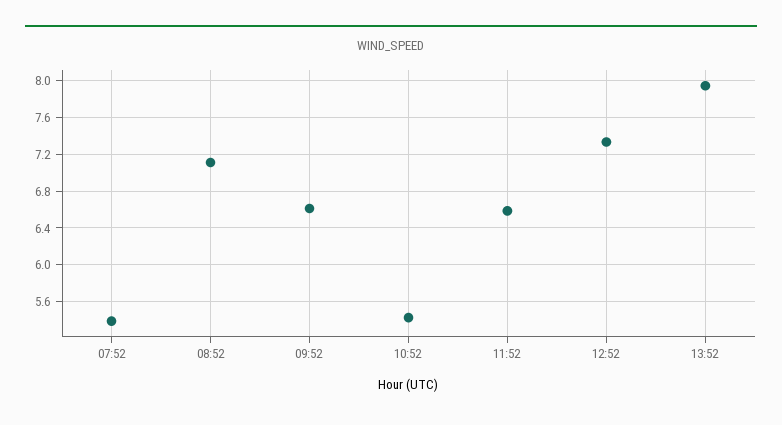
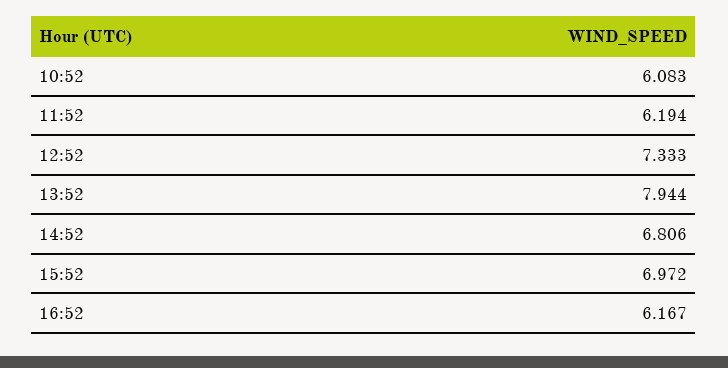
07:52: 5.4 -> none
08:52: 7.1 -> none
09:52: 6.6 -> none
10:52: 5.4 -> 6.083
11:52: 6.6 -> 6.194
14:52: none -> 6.806
15:52: none -> 6.972
16:52: none -> 6.167

